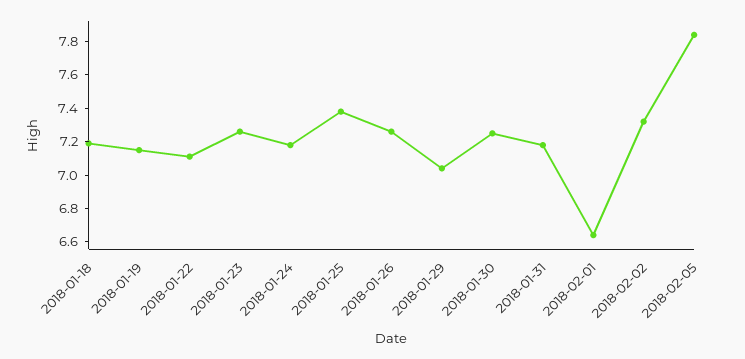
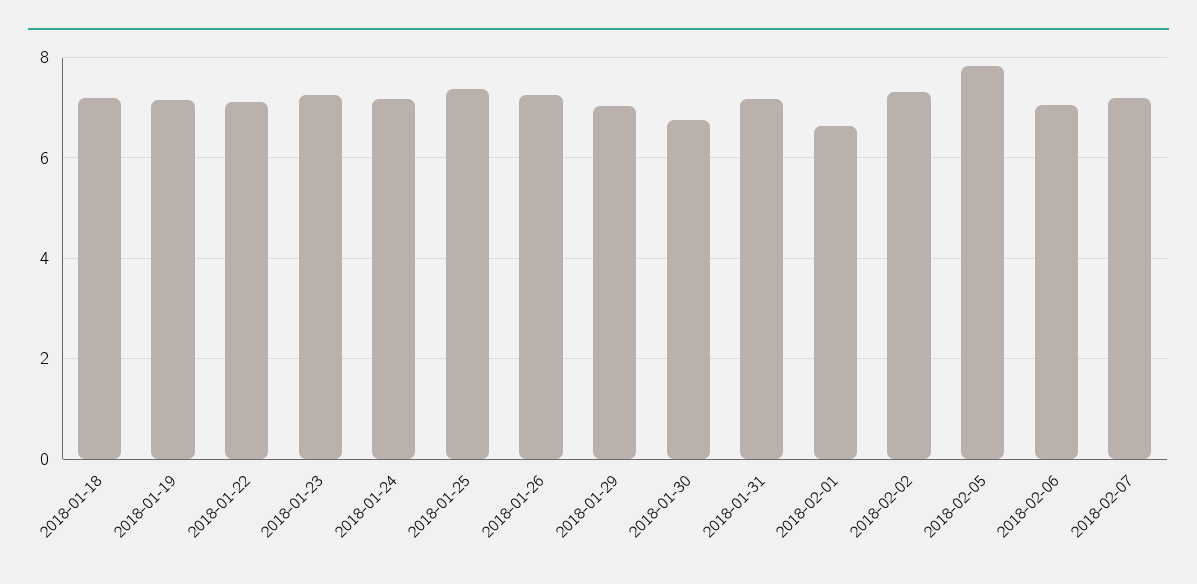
2018-01-30: 7.25 -> 6.8
2018-02-06: none -> 7
2018-02-07: none -> 7.2

